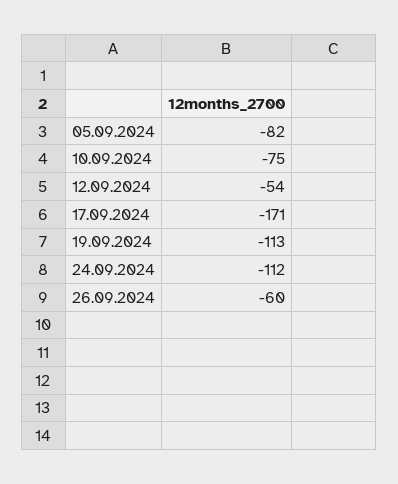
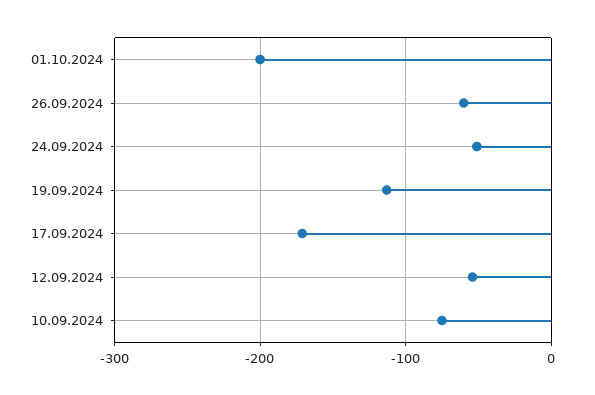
05.09.2024: -82 -> none
24.09.2024: -112 -> -50
01.10.2024: none -> -200

